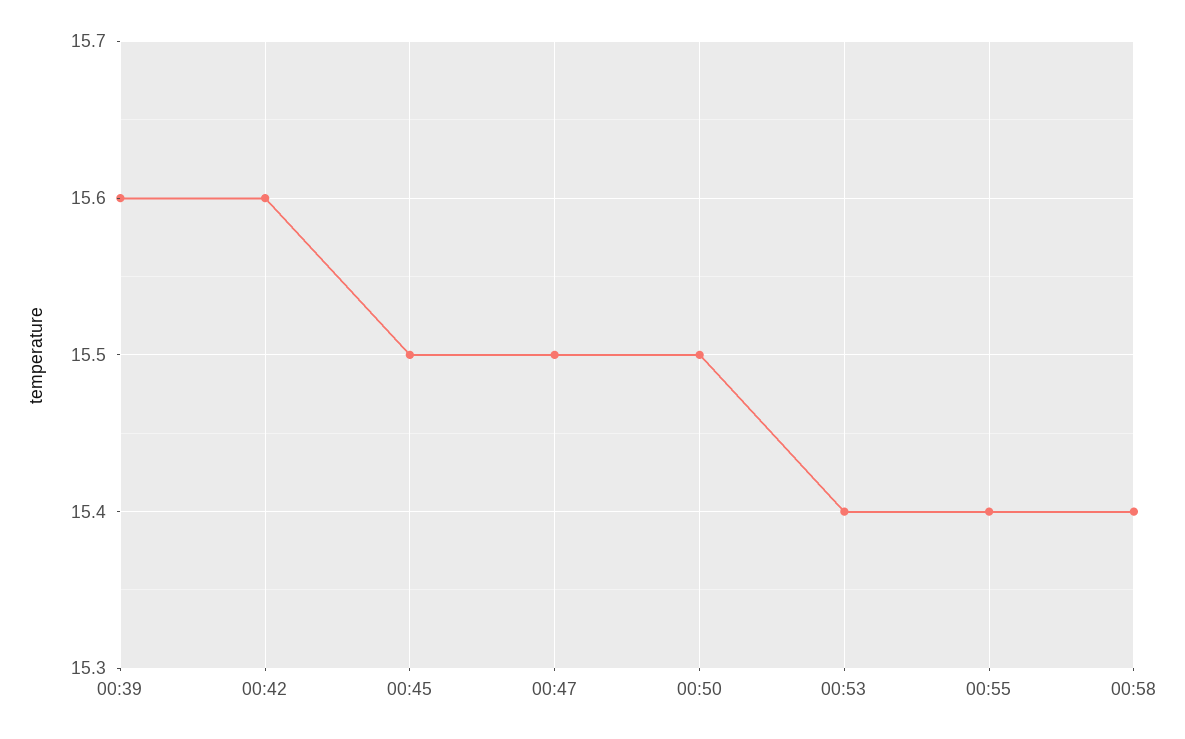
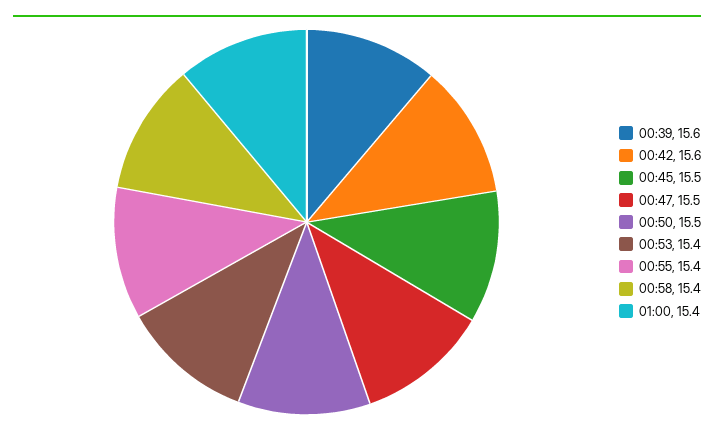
01:00: none -> 15.4

